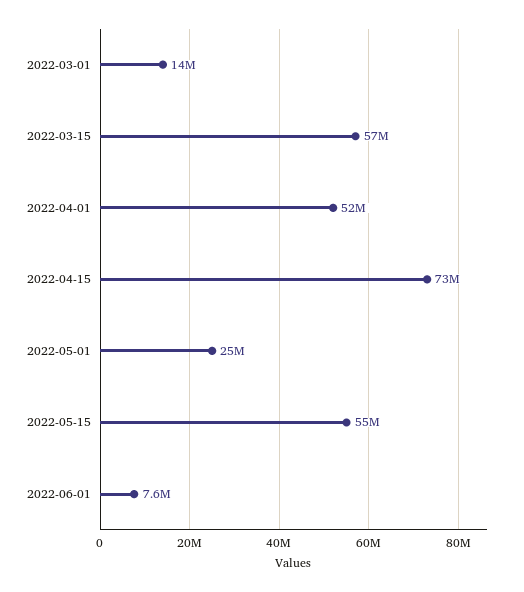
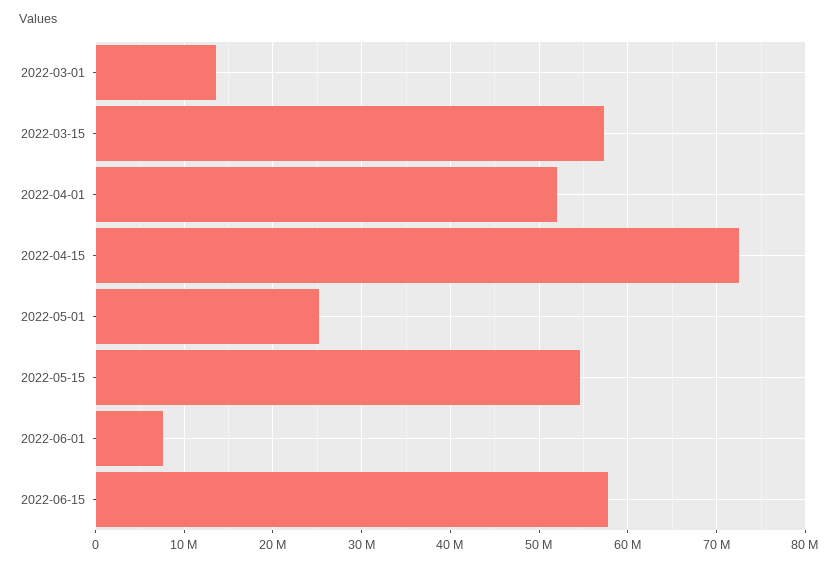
2022-06-15: none -> 58000000

